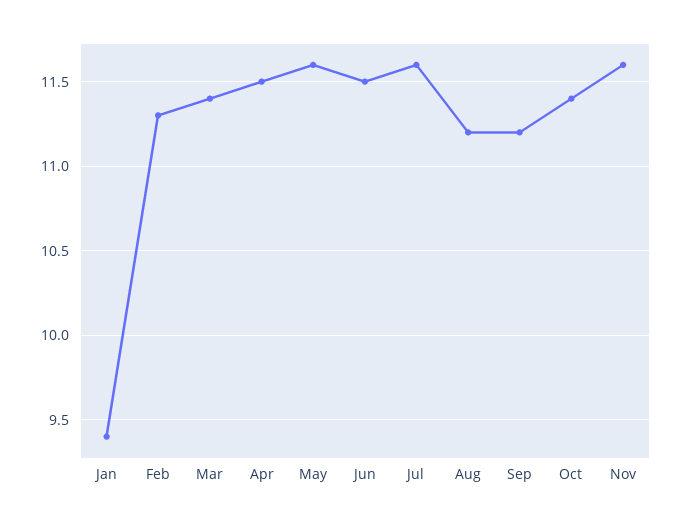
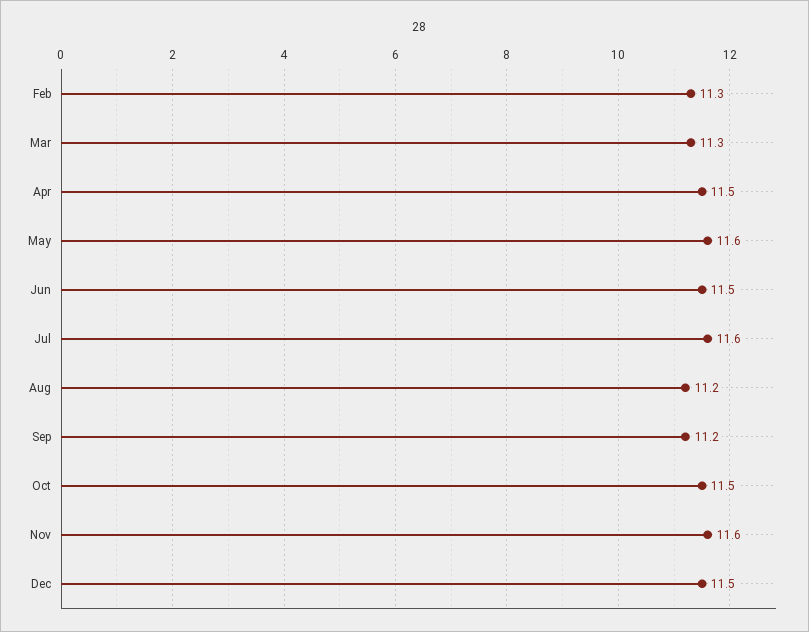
Jan: 9.4 -> none
Mar: 11.4 -> 11.3
Oct: 11.4 -> 11.5
Dec: none -> 11.5

